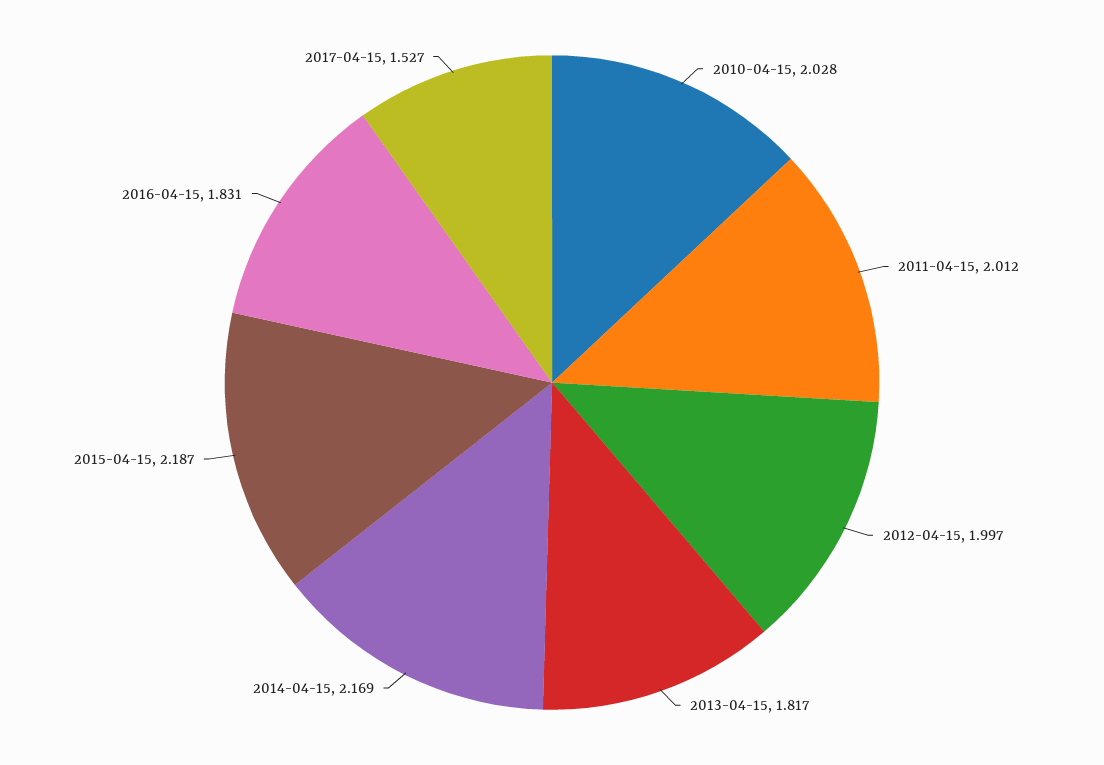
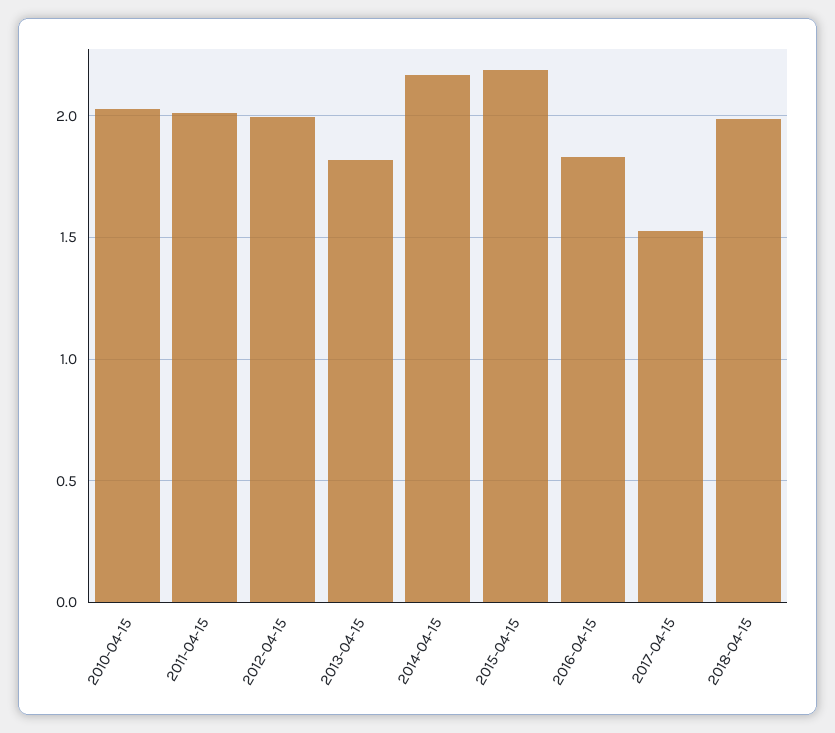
2018-04-15: none -> 2

